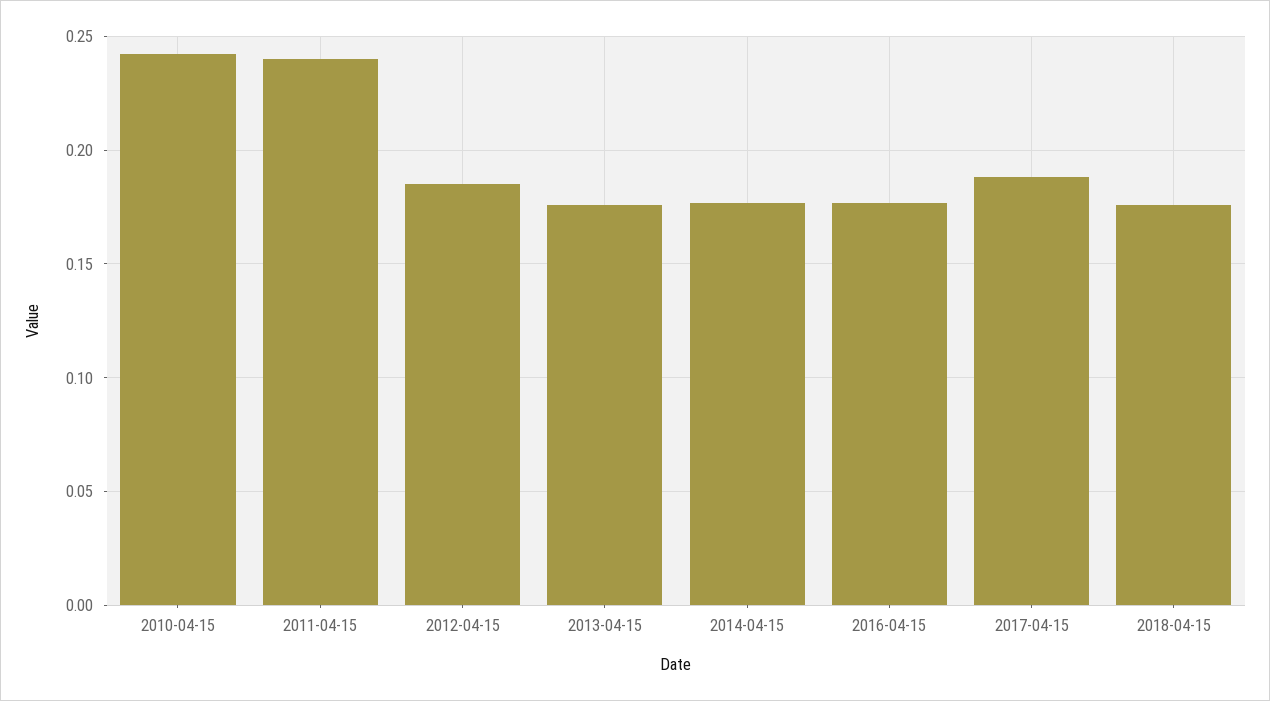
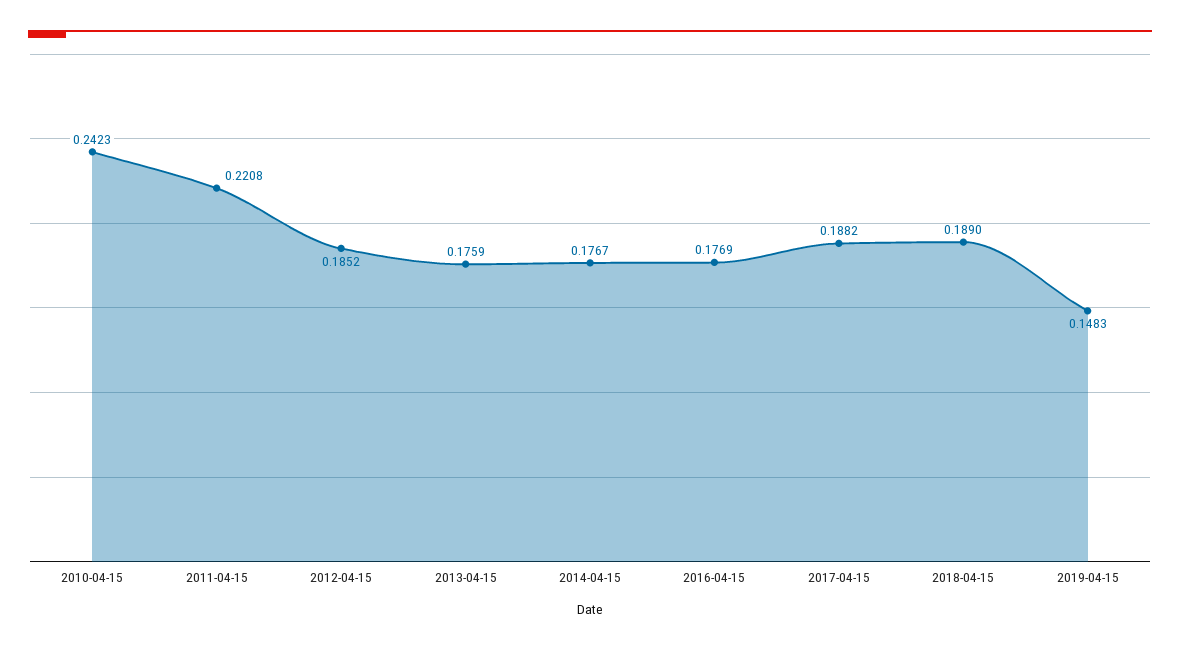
2011-04-15: 0.24 -> 0.2208
2018-04-15: 0.175 -> 0.189
2019-04-15: none -> 0.1483

